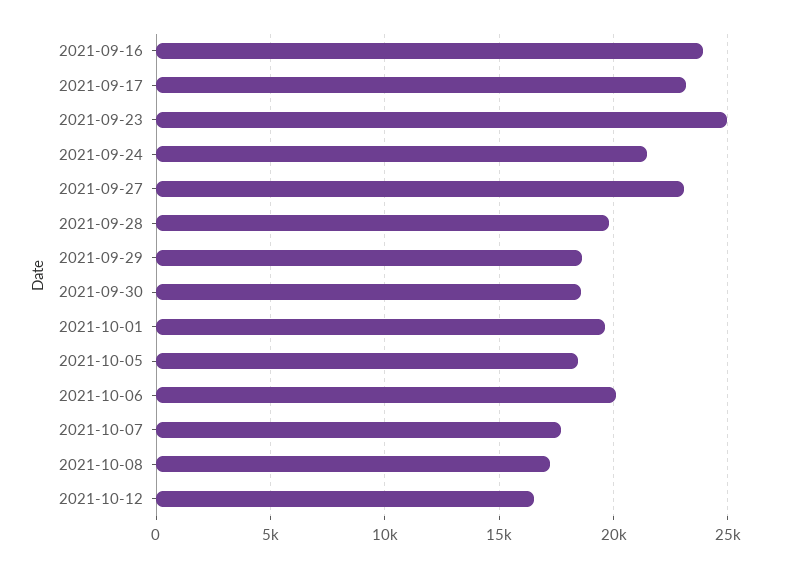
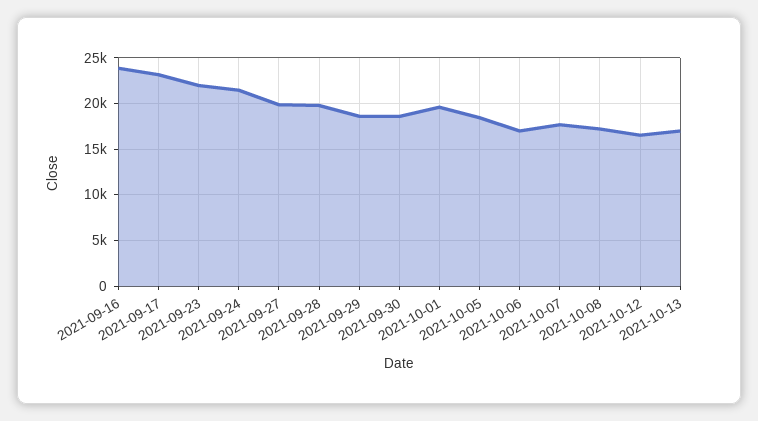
2021-09-23: 25000 -> 22000
2021-09-27: 23000 -> 20000
2021-10-06: 20000 -> 17000
2021-10-13: none -> 17000

